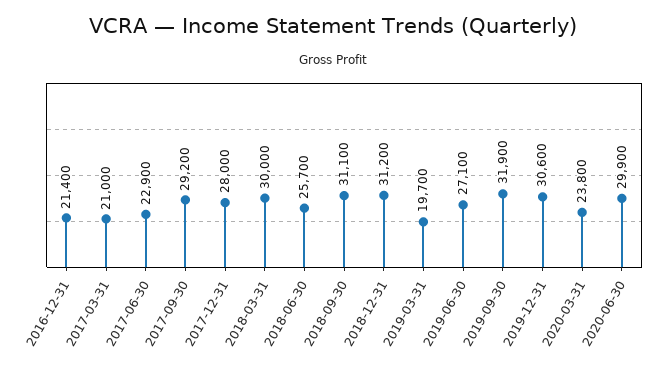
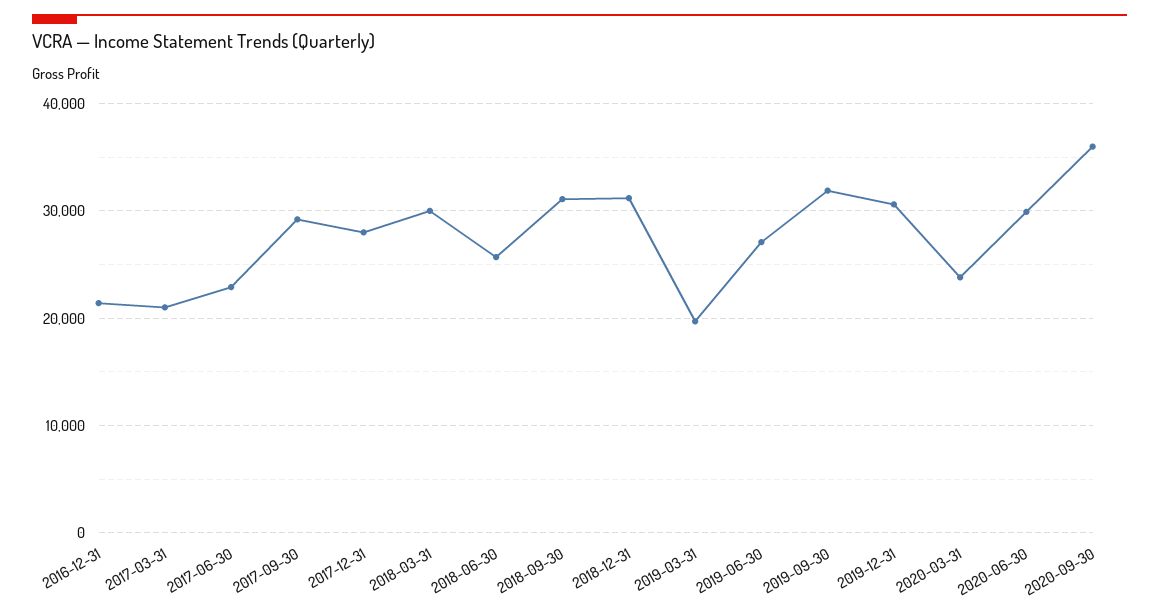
2020-09-30: none -> 36000

